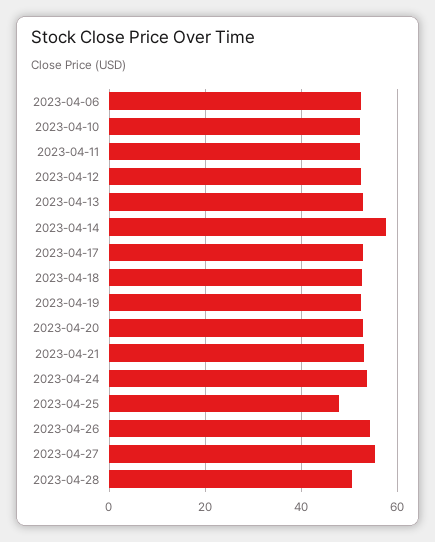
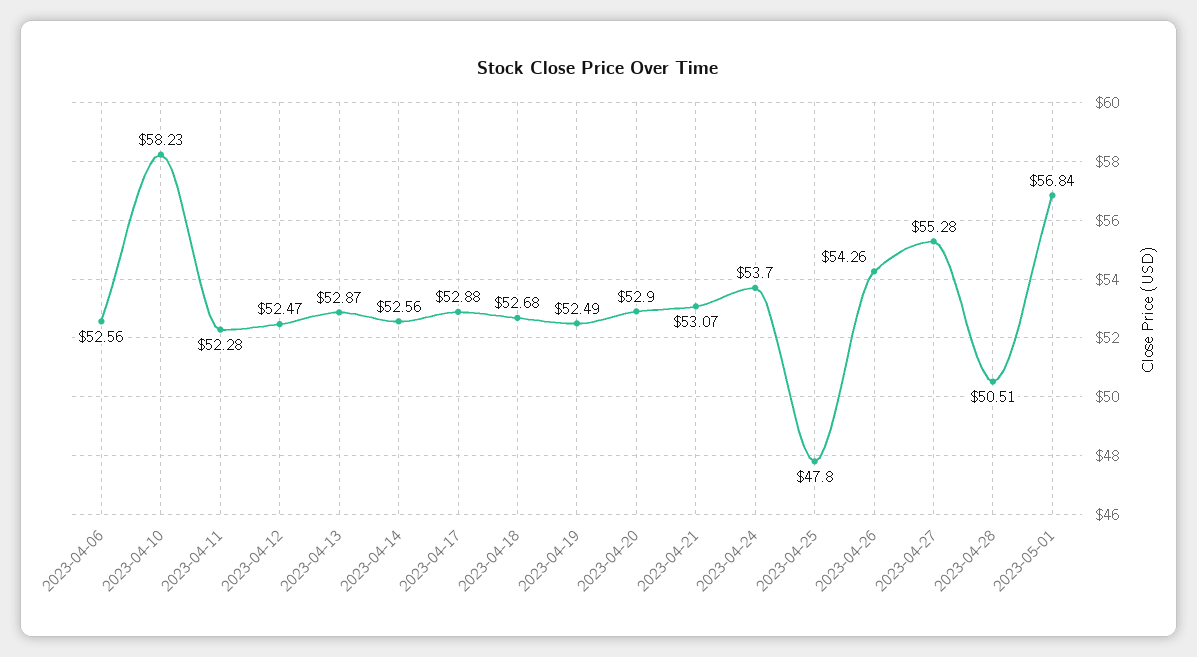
2023-04-10: 52 -> 58.23
2023-04-14: 58 -> 52.56
2023-05-01: none -> 56.84

